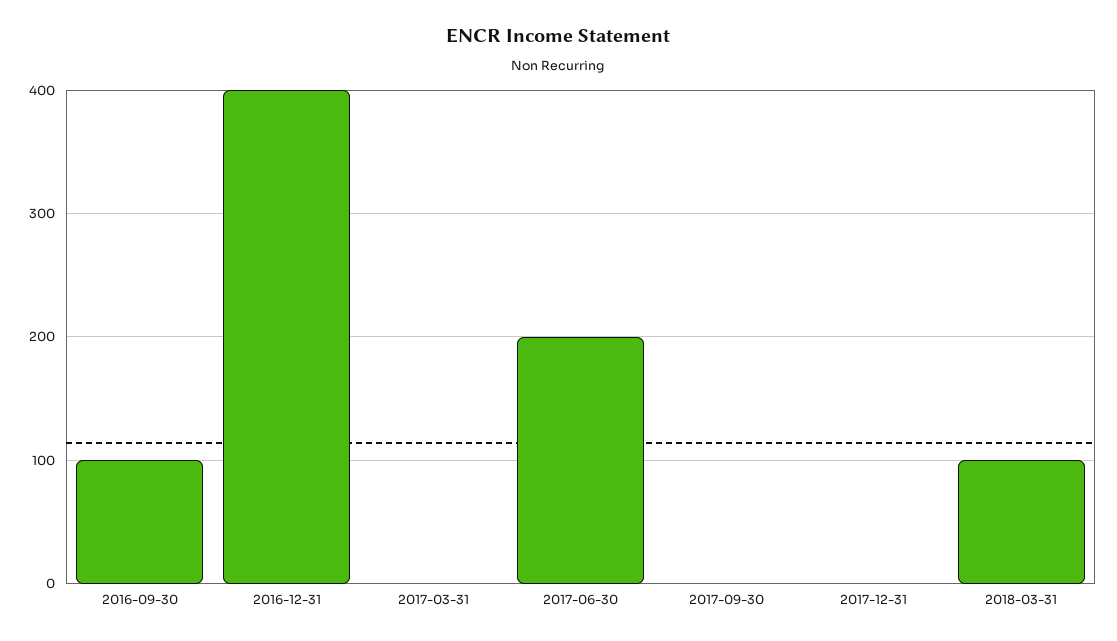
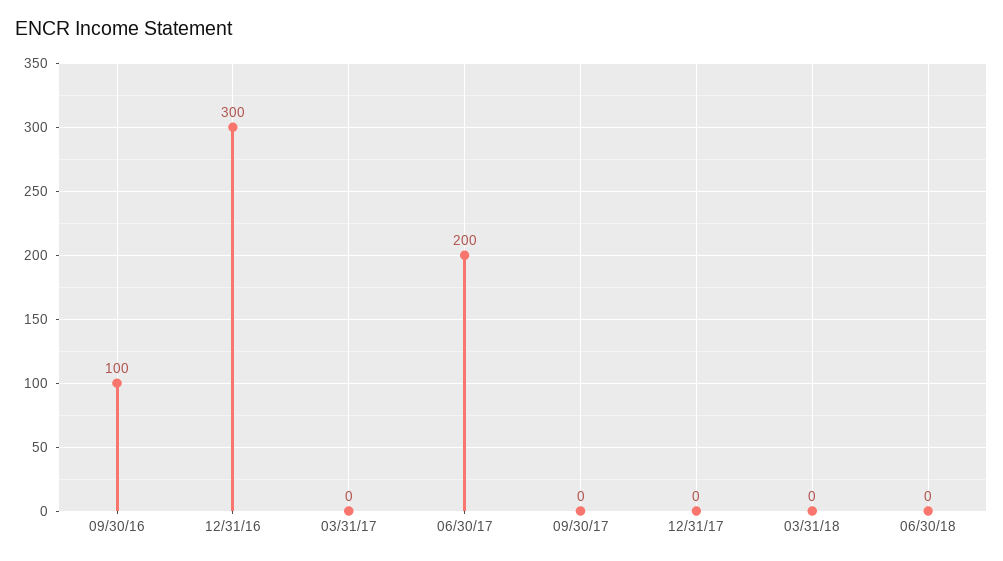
2016-12-31: 400 -> 300
2018-03-31: 100 -> 0
06/30/18: none -> 0

